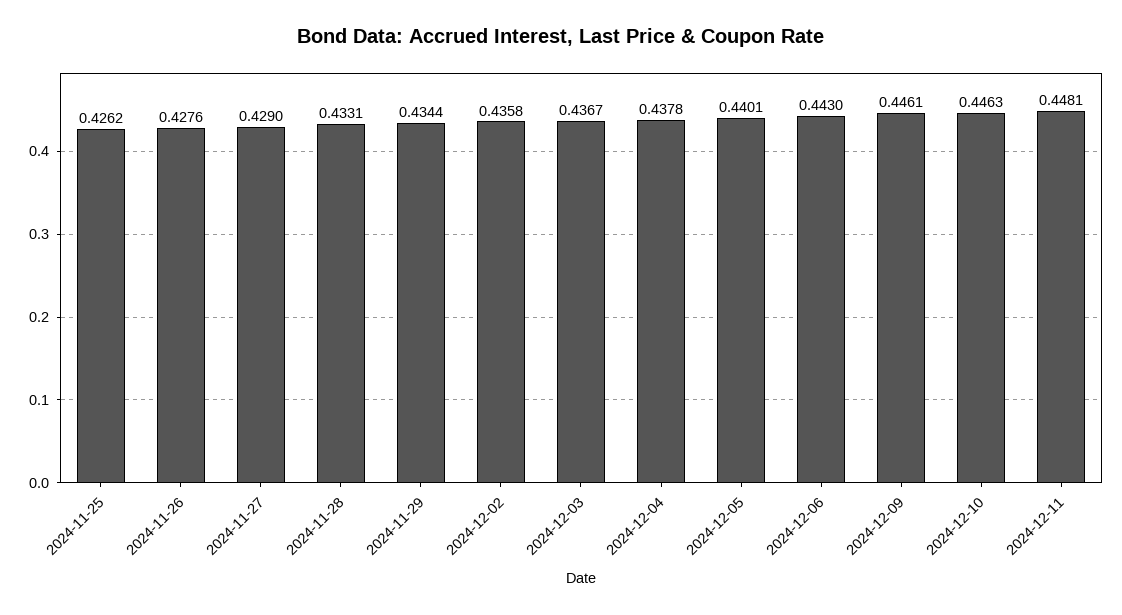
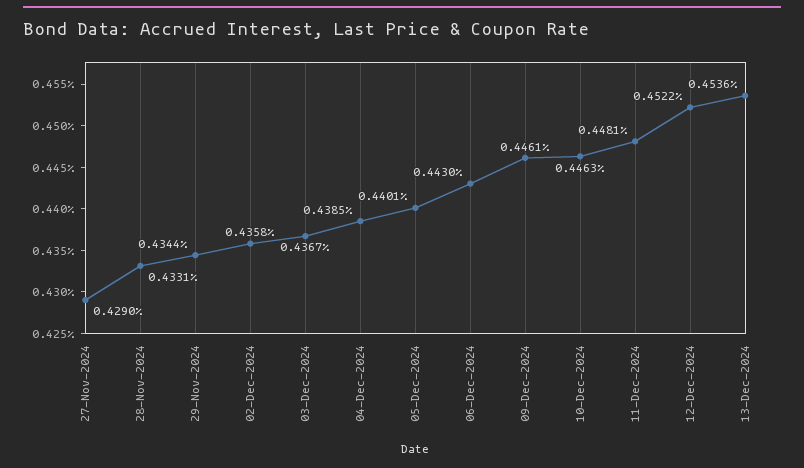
2024-11-25: 0.4262 -> none
2024-11-26: 0.4276 -> none
2024-12-04: 0.4378 -> 0.4385
12-Dec-2024: none -> 0.4522
13-Dec-2024: none -> 0.4536

